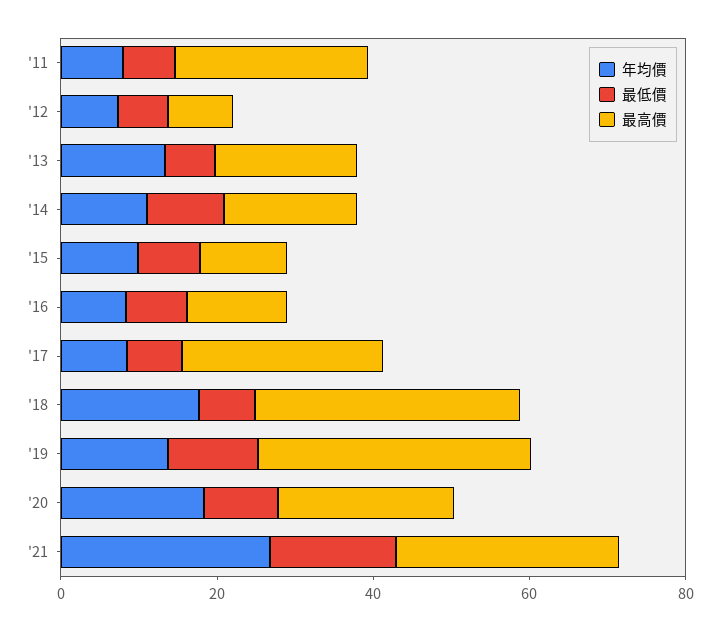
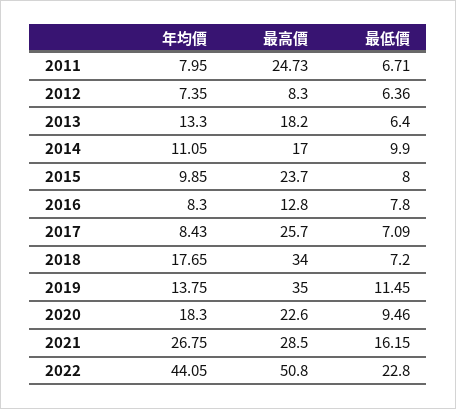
最高價, '15: 10 -> 23.7
年均價, 2022: none -> 44.05
最高價, 2022: none -> 50.8
最低價, 2022: none -> 22.8

